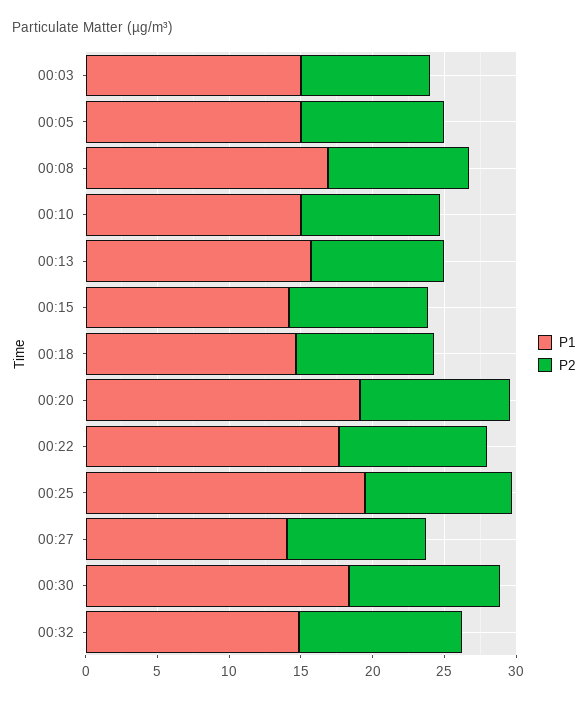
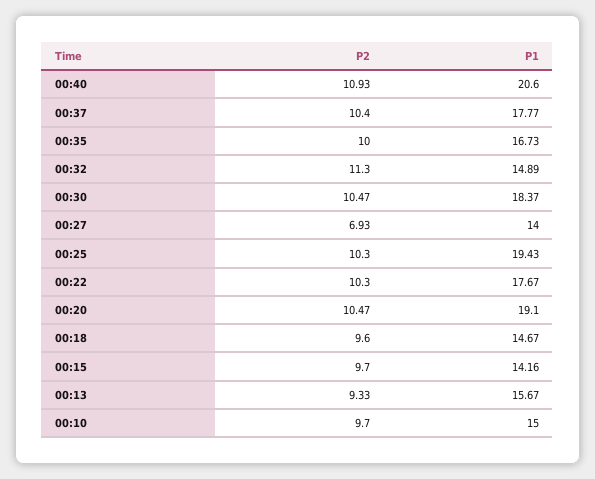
P1, 00:03: 15 -> none
P2, 00:03: 9 -> none
P1, 00:05: 15 -> none
P2, 00:05: 10 -> none
P1, 00:08: 17 -> none
P2, 00:08: 10 -> none
P2, 00:27: 10 -> 6.93
P2, 00:40: none -> 10.93
P1, 00:40: none -> 20.6
P2, 00:37: none -> 10.4
P1, 00:37: none -> 17.77
P2, 00:35: none -> 10
P1, 00:35: none -> 16.73

